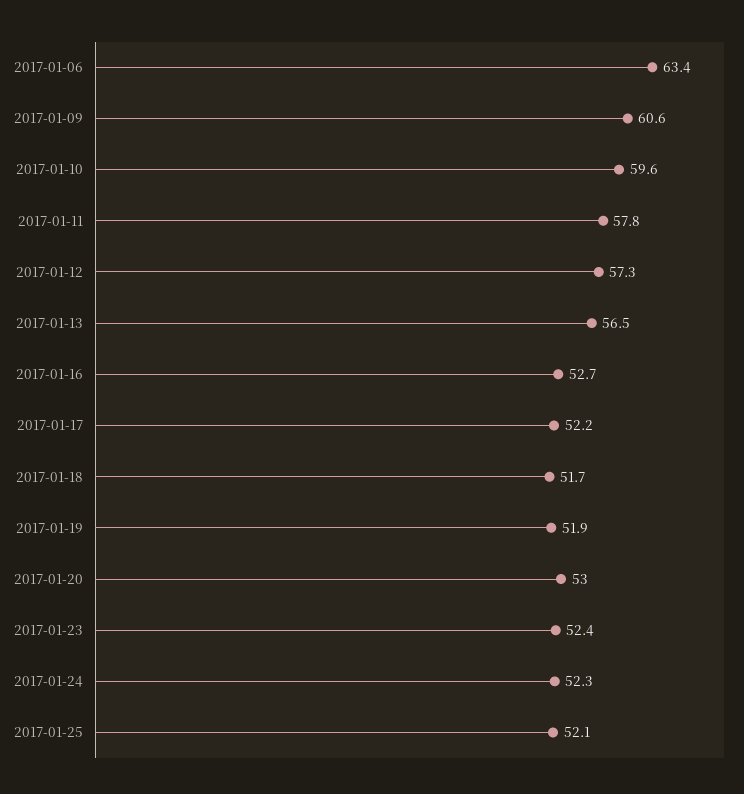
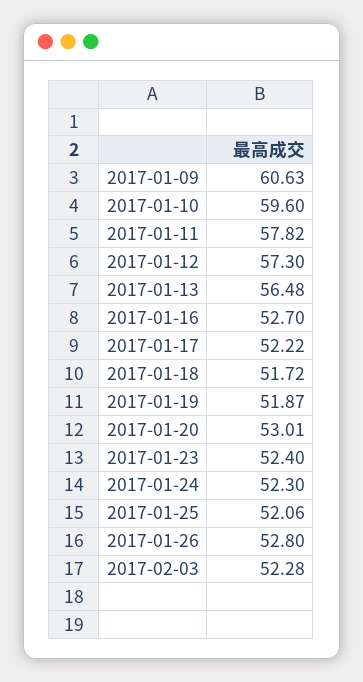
2017-01-06: 63.4 -> none
2017-01-26: none -> 52.8
2017-02-03: none -> 52.28

